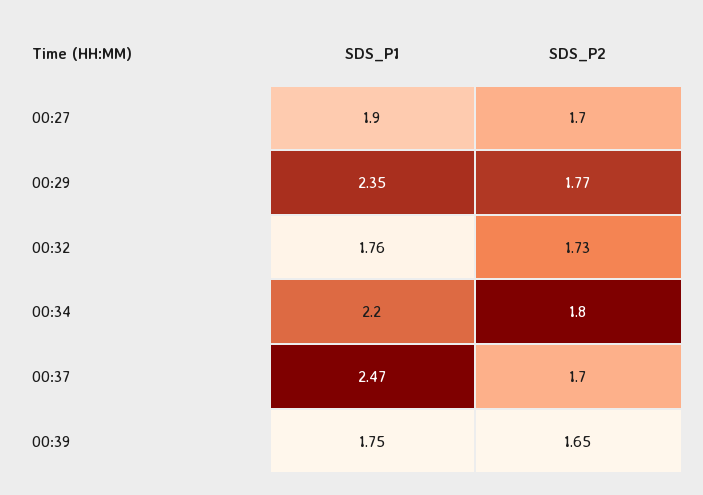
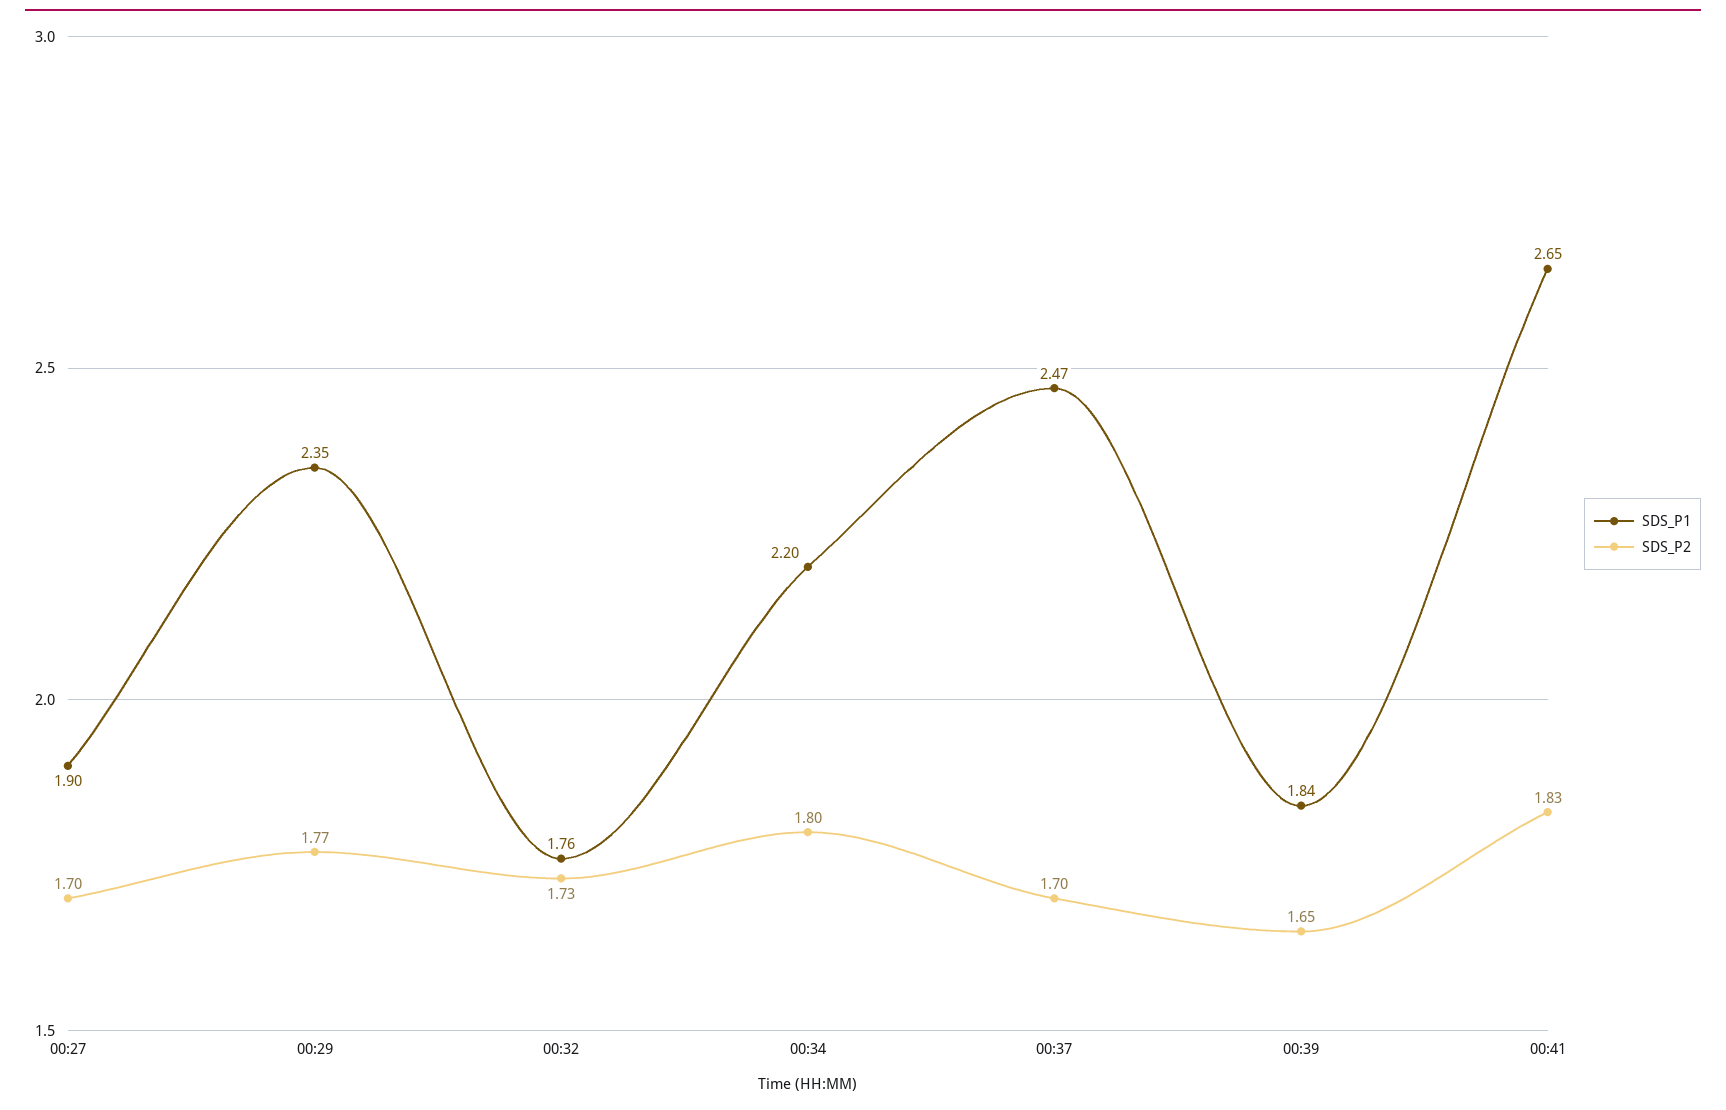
SDS_P1, 00:39: 1.75 -> 1.84
SDS_P1, 00:41: none -> 2.65
SDS_P2, 00:41: none -> 1.83

